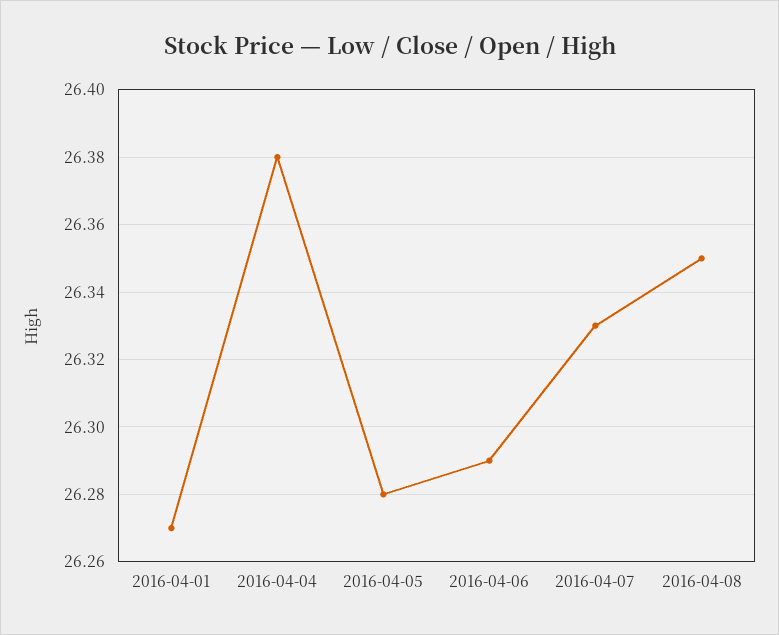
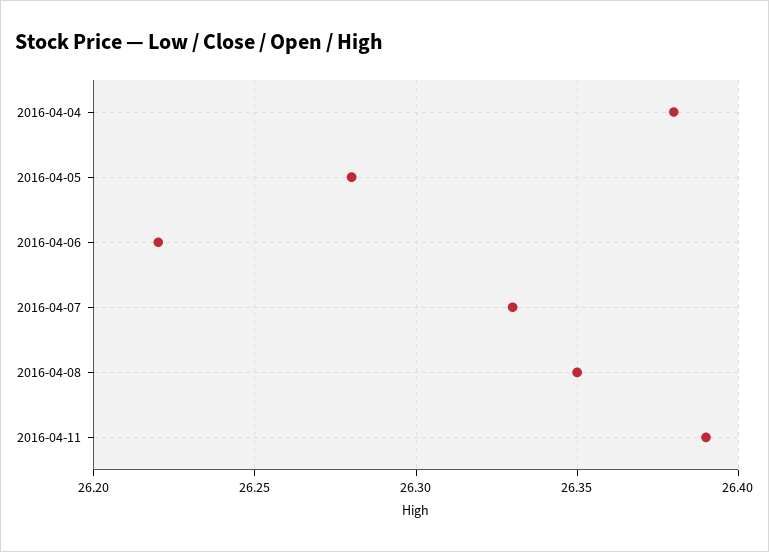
2016-04-01: 26.27 -> none
2016-04-06: 26.29 -> 26.22
2016-04-11: none -> 26.39

